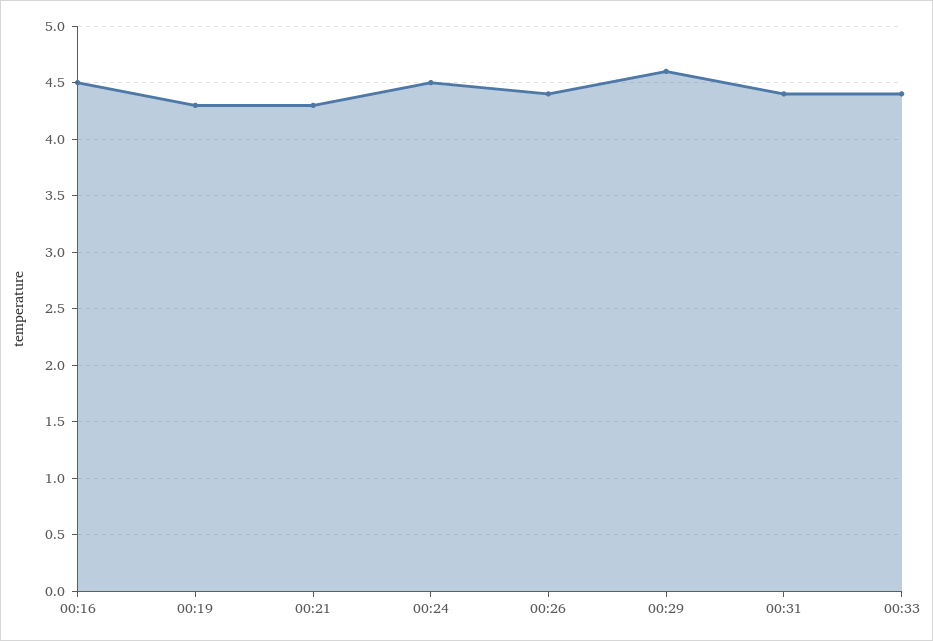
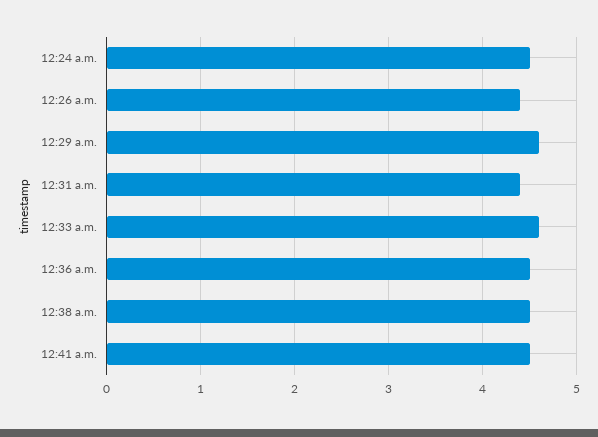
00:16: 4.5 -> none
00:19: 4.3 -> none
00:21: 4.3 -> none
00:33: 4.4 -> 4.6
12:36 a.m.: none -> 4.5
12:38 a.m.: none -> 4.5
12:41 a.m.: none -> 4.5

